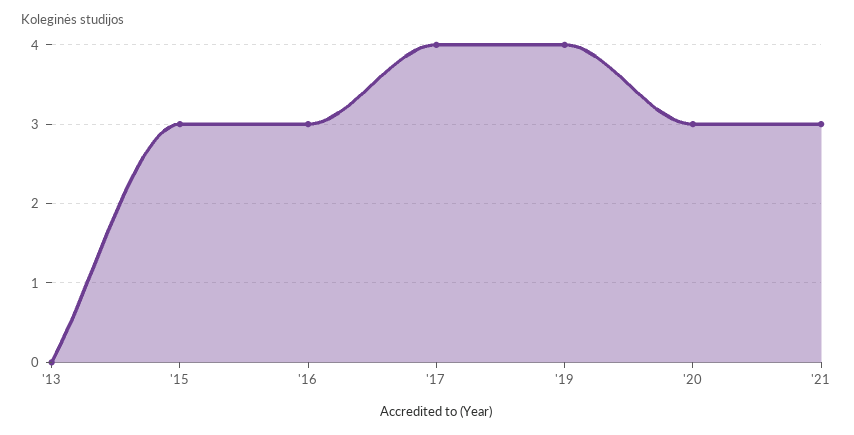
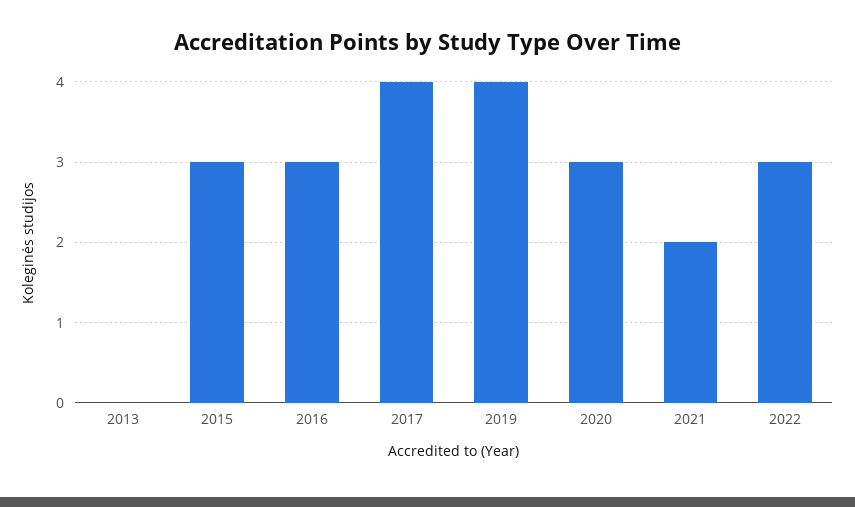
'21: 3 -> 2
2022: none -> 3

